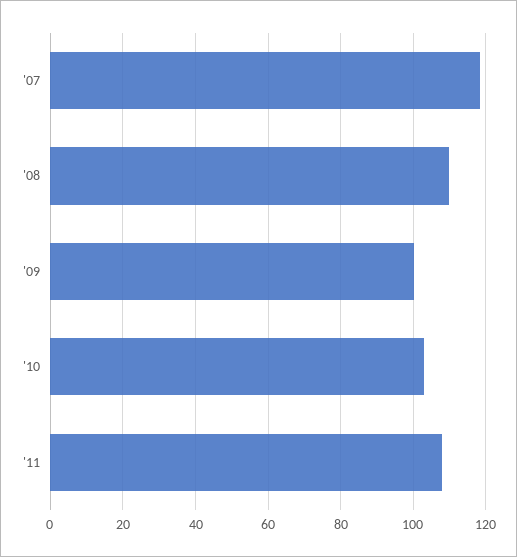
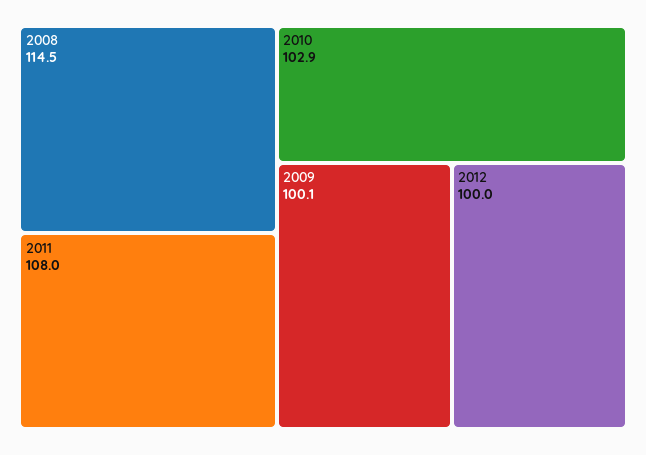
'07: 118 -> none
'08: 110 -> 114.5
2012: none -> 100

